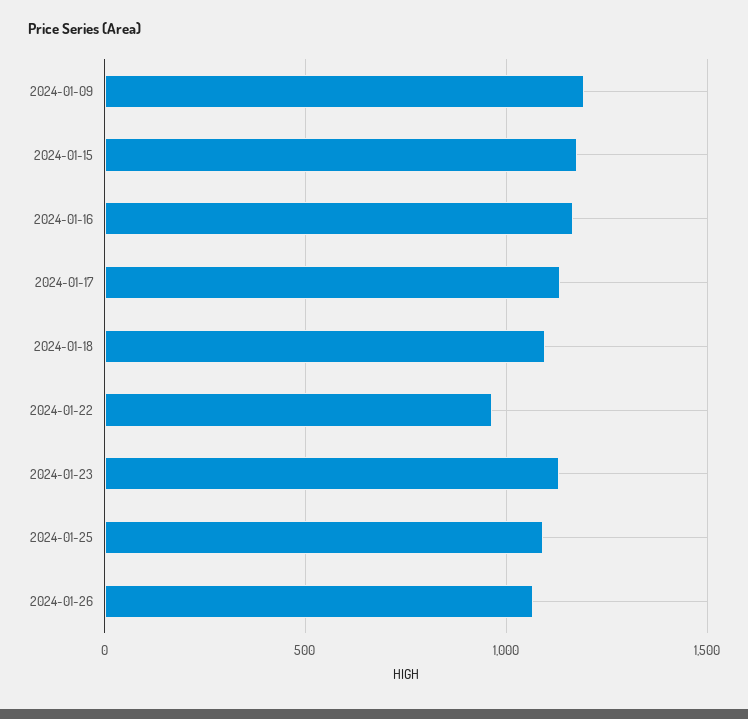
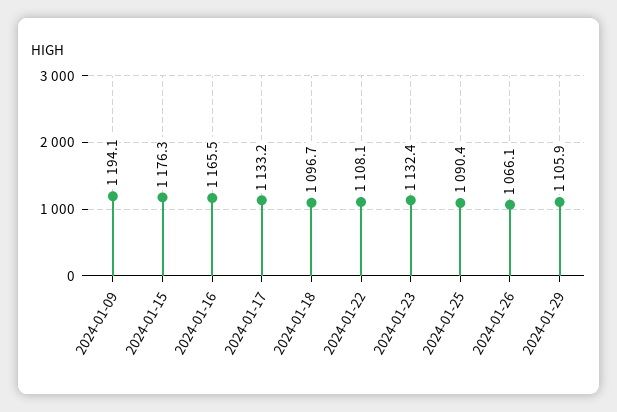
2024-01-22: 950 -> 1108.1
2024-01-29: none -> 1105.9

